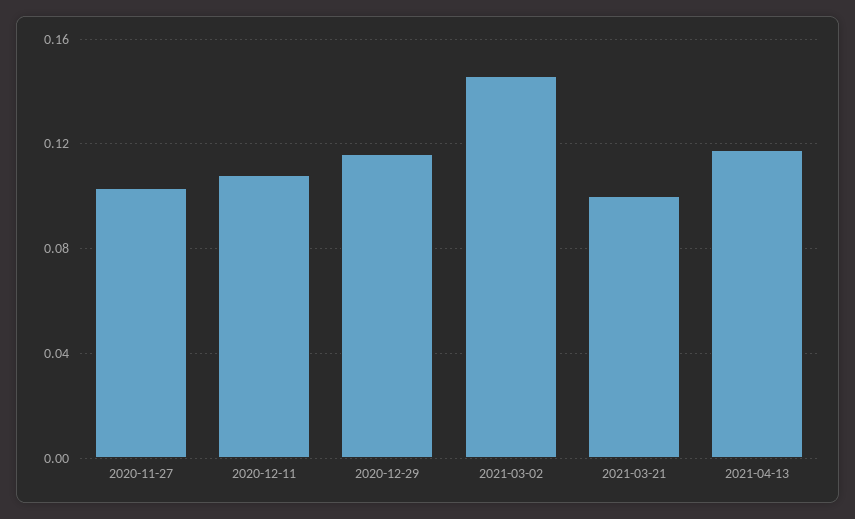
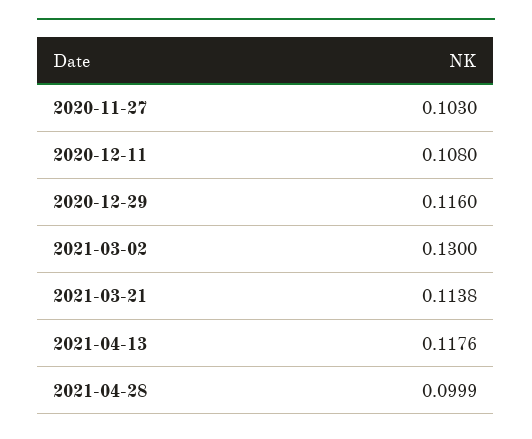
2021-03-02: 0.145 -> 0.13
2021-03-21: 0.1 -> 0.1138
2021-04-28: none -> 0.0999

